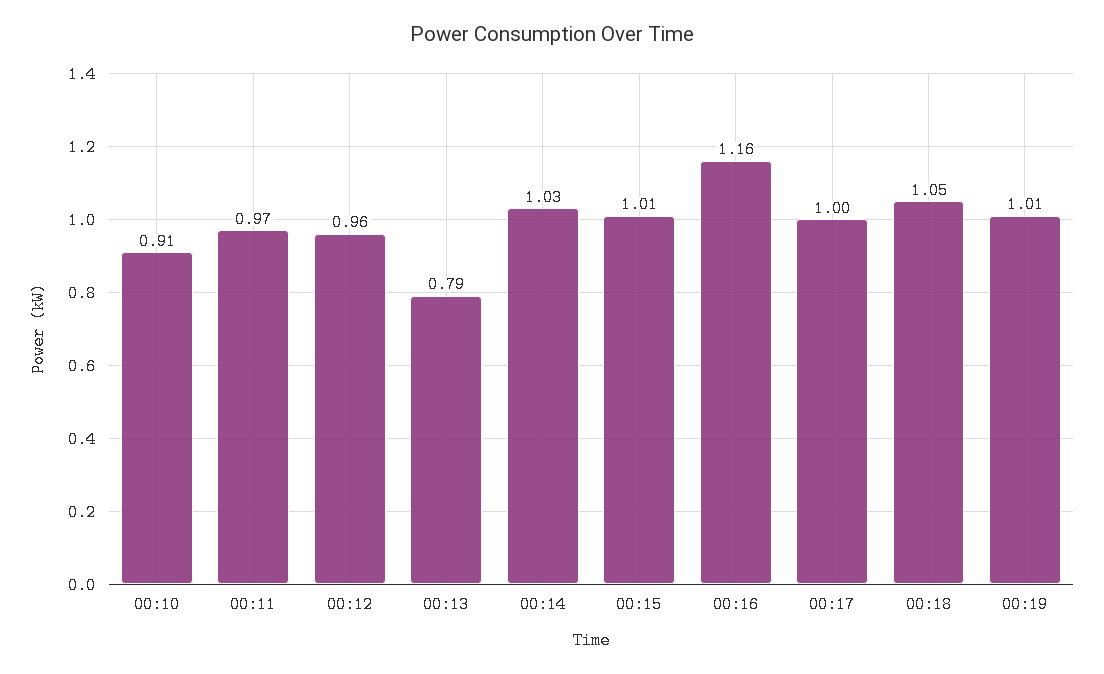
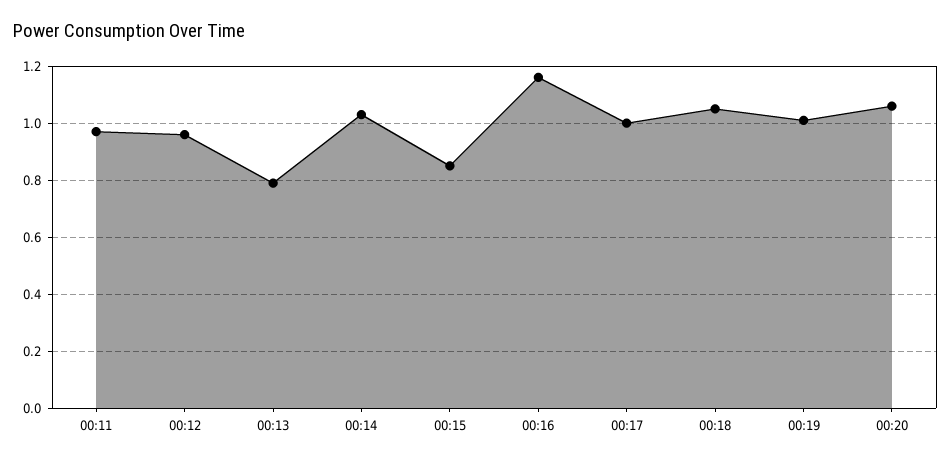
00:10: 0.91 -> none
00:15: 1.01 -> 0.85
00:20: none -> 1.05

